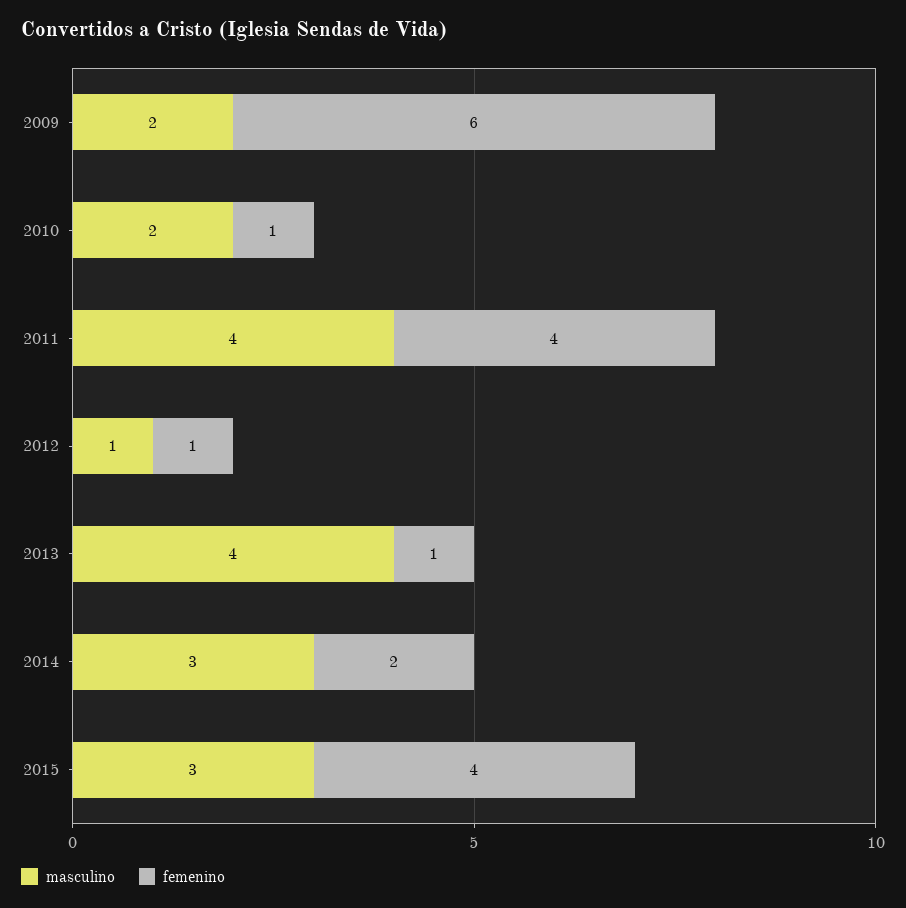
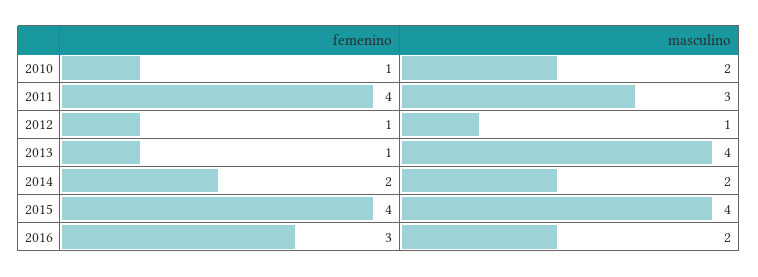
masculino, 2009: 2 -> none
femenino, 2009: 6 -> none
masculino, 2011: 4 -> 3
masculino, 2014: 3 -> 2
masculino, 2015: 3 -> 4
femenino, 2016: none -> 3
masculino, 2016: none -> 2

